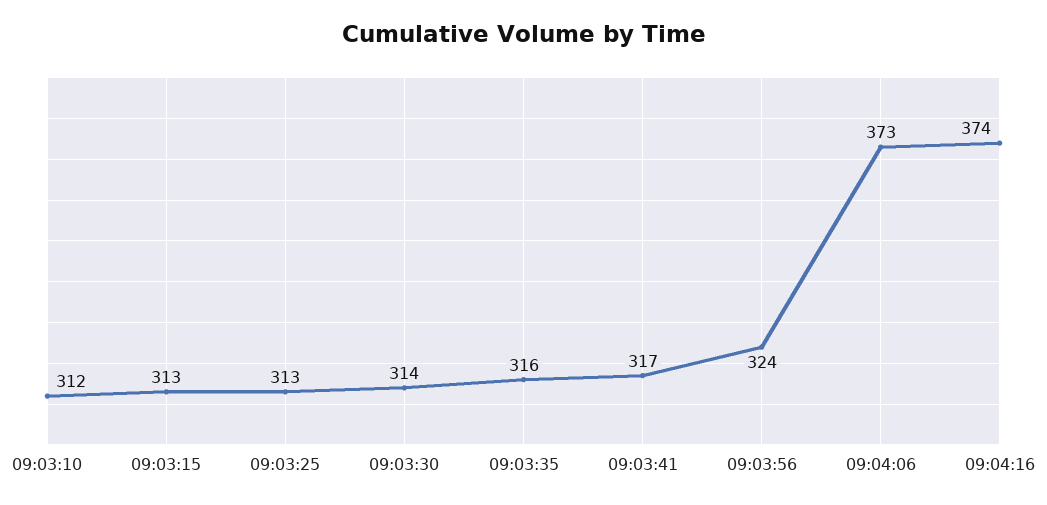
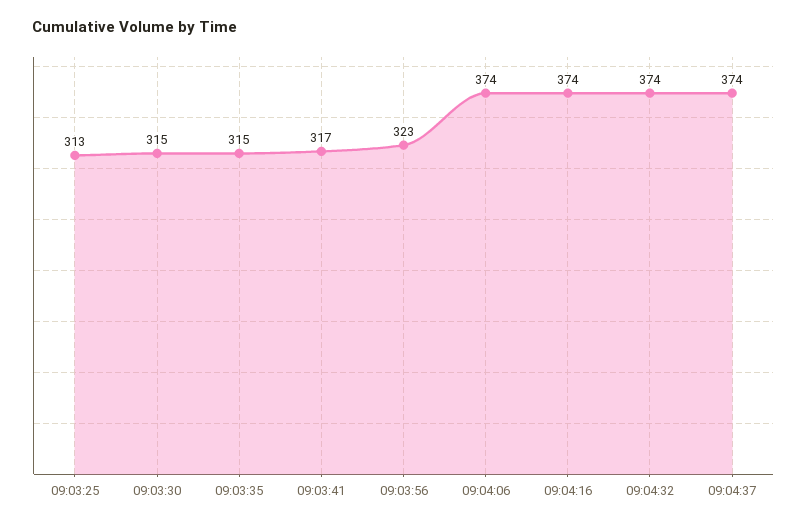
09:03:10: 312 -> none
09:03:15: 313 -> none
09:03:30: 314 -> 315
09:03:35: 316 -> 315
09:03:56: 324 -> 323
09:04:06: 373 -> 374
09:04:32: none -> 374
09:04:37: none -> 374

